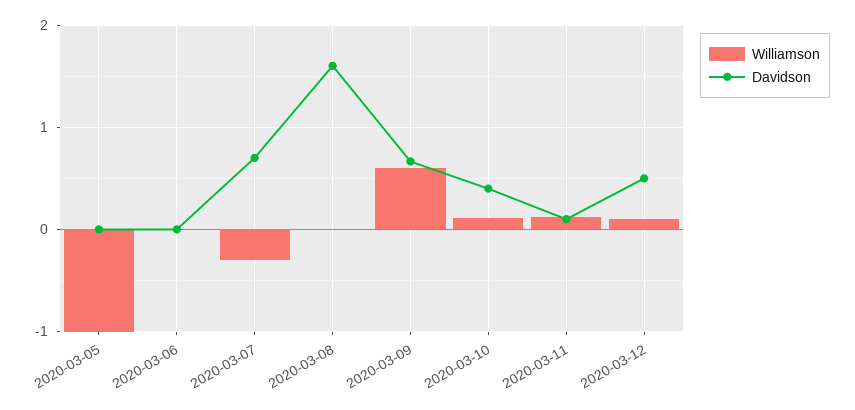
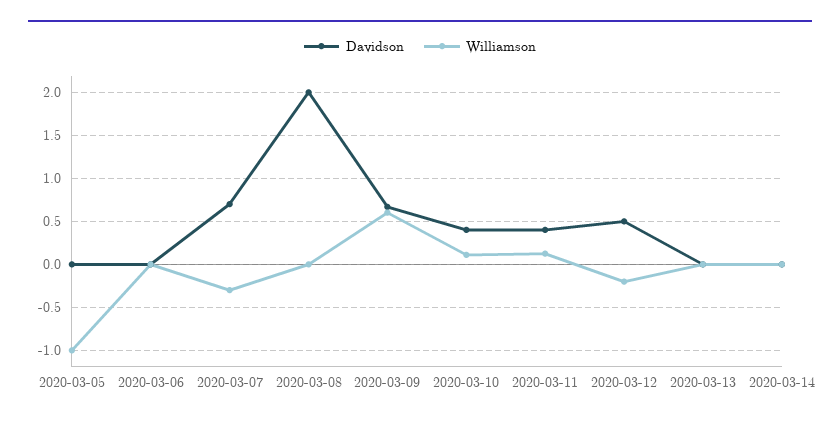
Davidson, 2020-03-08: 1.6 -> 2
Davidson, 2020-03-11: 0.1 -> 0.4
Williamson, 2020-03-12: 0.1 -> -0.2
Davidson, 2020-03-13: none -> 0
Williamson, 2020-03-13: none -> 0
Davidson, 2020-03-14: none -> 0
Williamson, 2020-03-14: none -> 0

